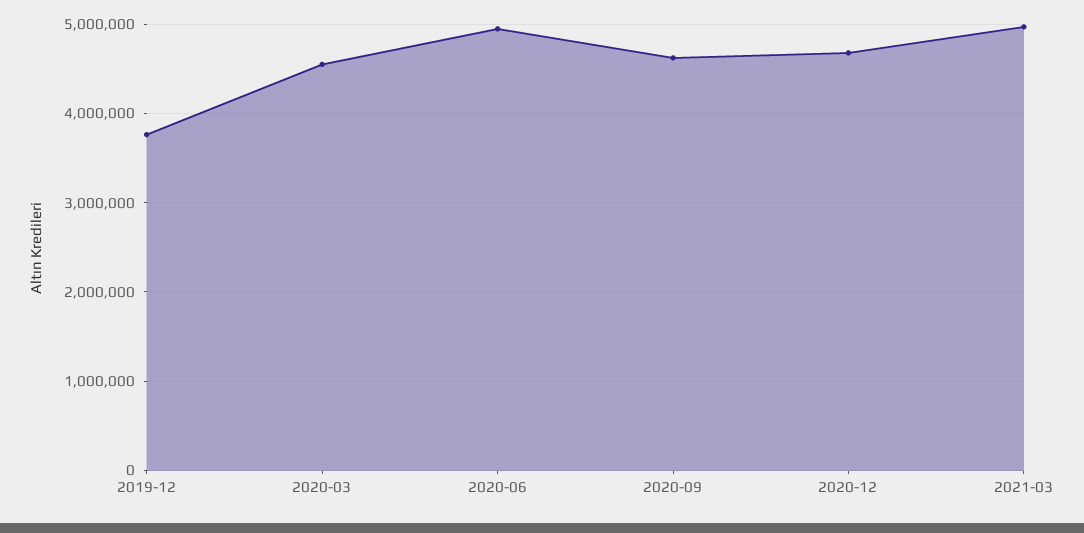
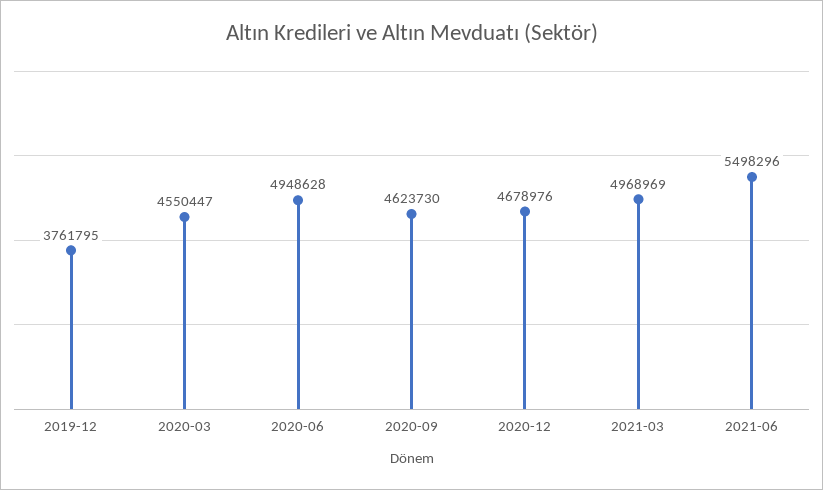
2021-06: none -> 5498296

